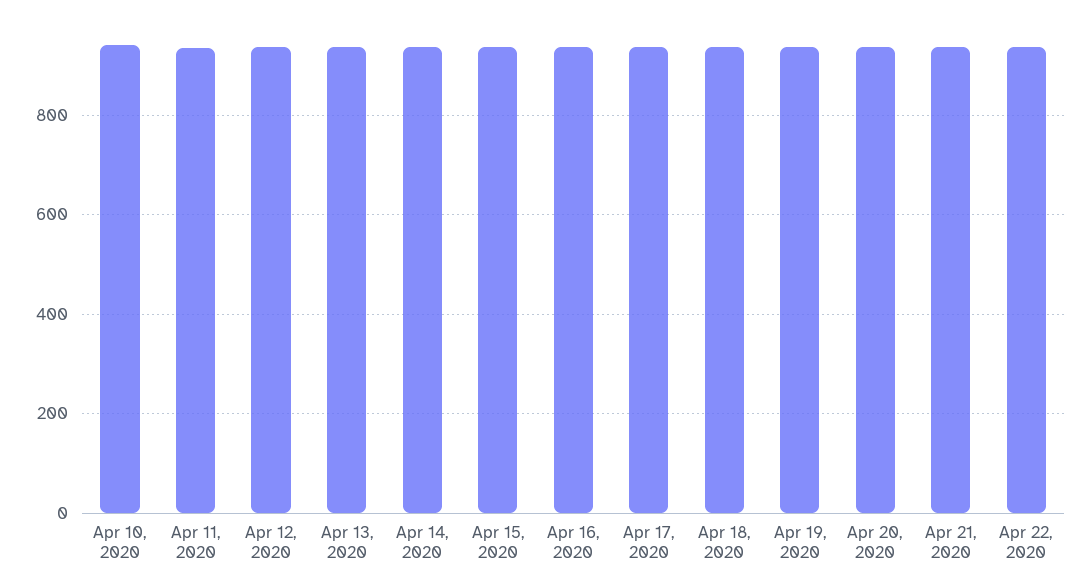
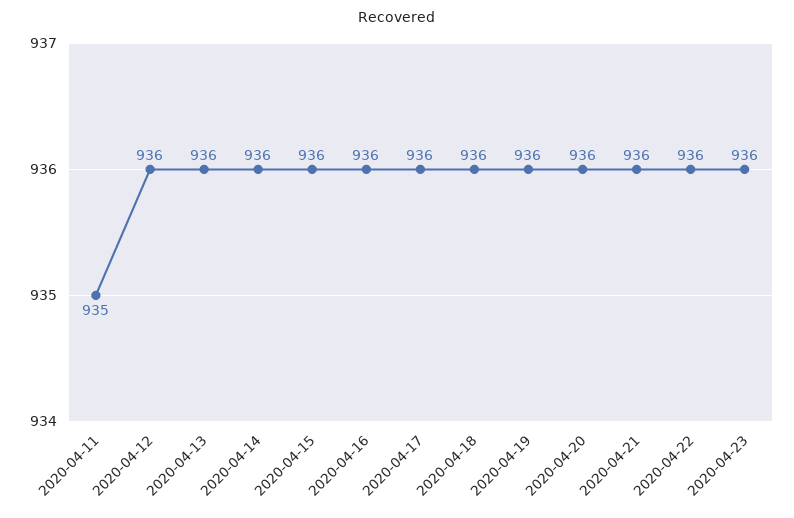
Apr 10, 2020: 940 -> none
2020-04-23: none -> 936

